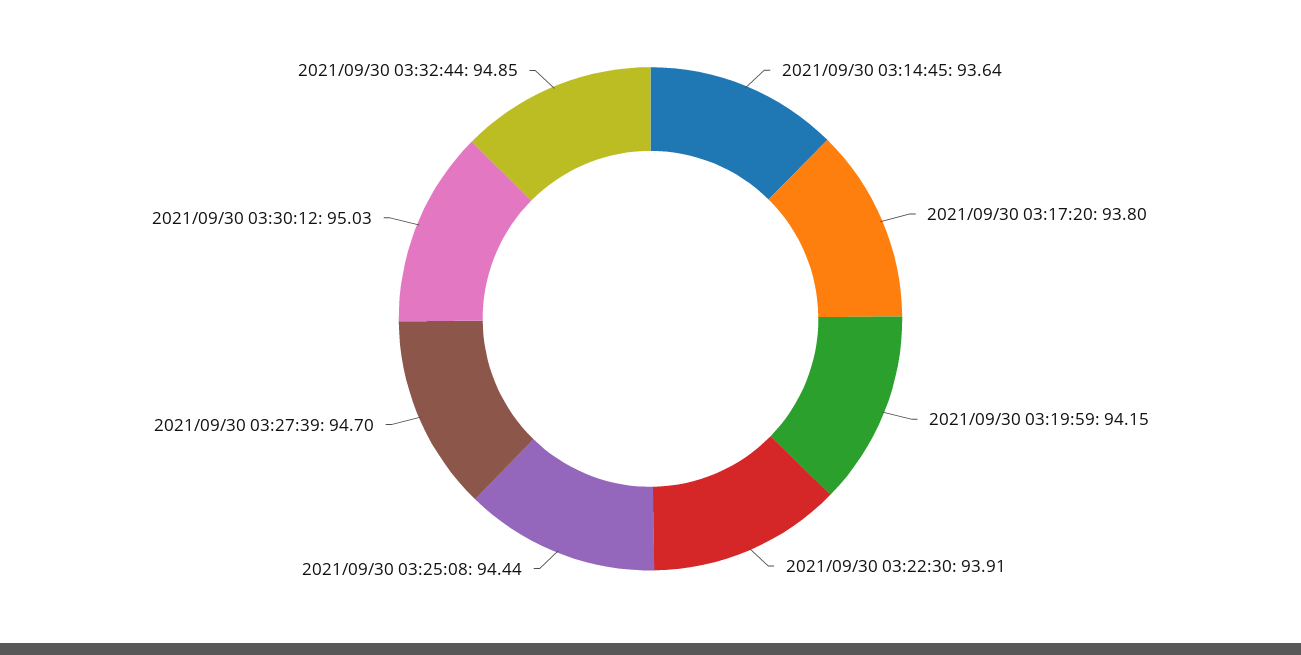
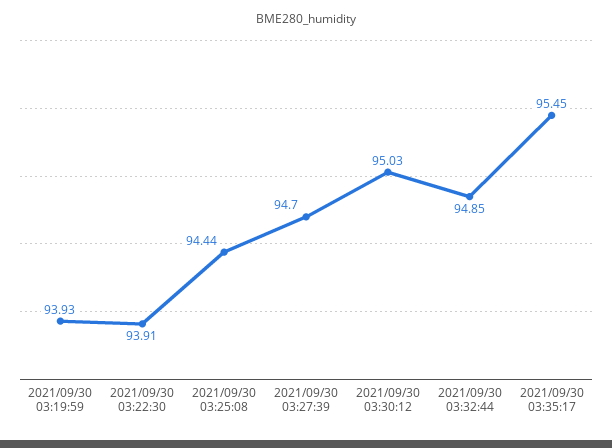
2021/09/30 03:14:45: 93.64 -> none
2021/09/30 03:17:20: 93.8 -> none
2021/09/30 03:19:59: 94.15 -> 93.93
2021/09/30 03:35:17: none -> 95.45

